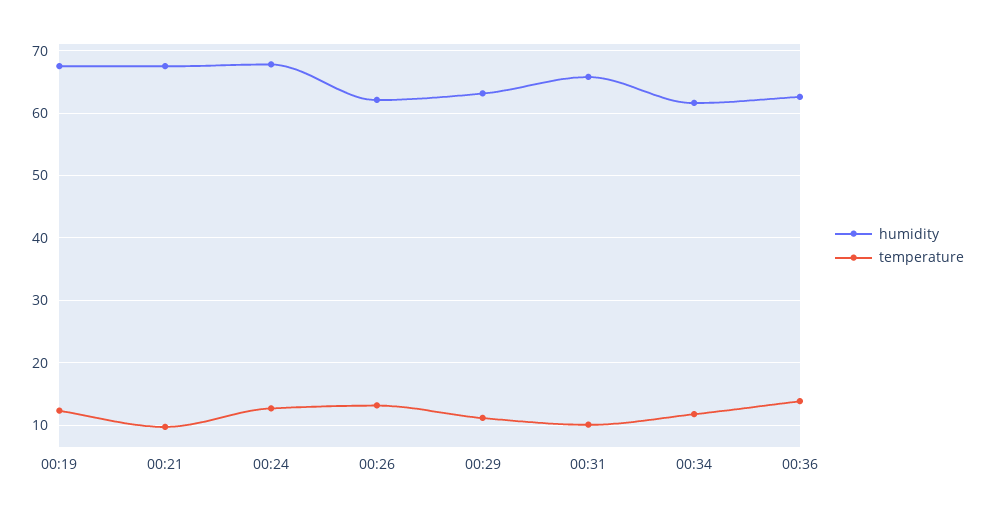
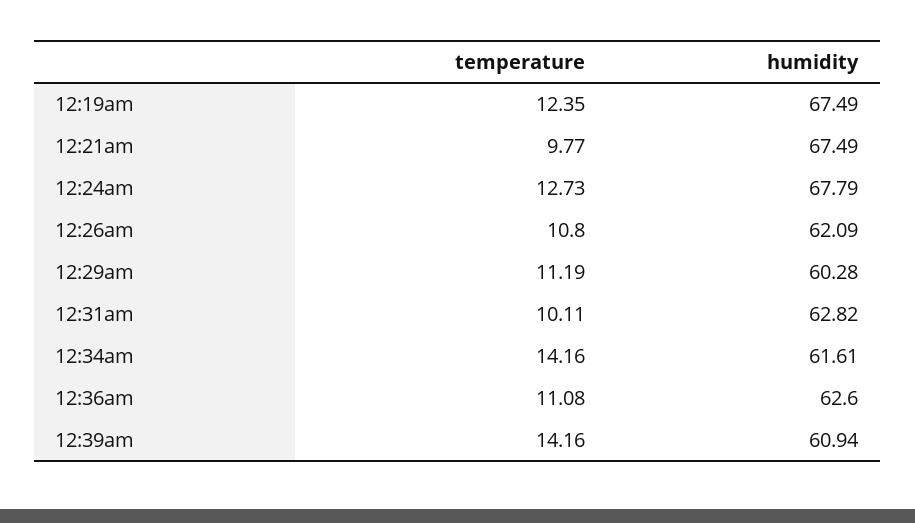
temperature, 00:26: 13 -> 10.8
humidity, 00:29: 63 -> 60.28
humidity, 00:31: 66 -> 62.82
temperature, 00:34: 12 -> 14.16
temperature, 00:36: 14 -> 11.08
temperature, 12:39am: none -> 14.16
humidity, 12:39am: none -> 60.94

